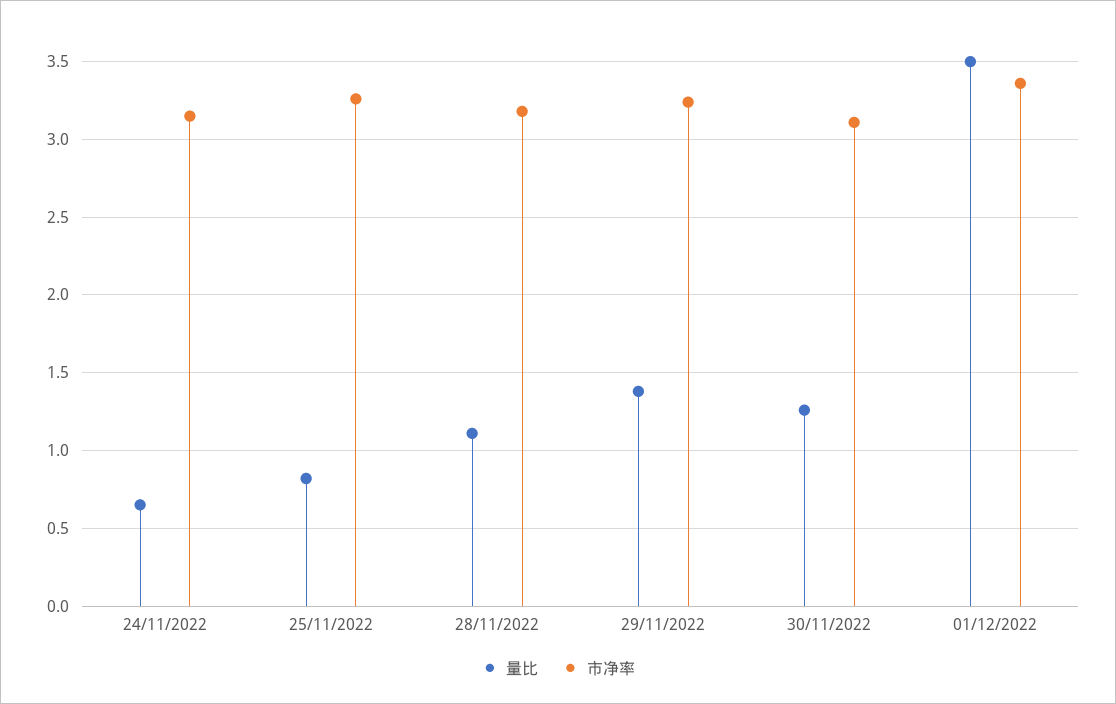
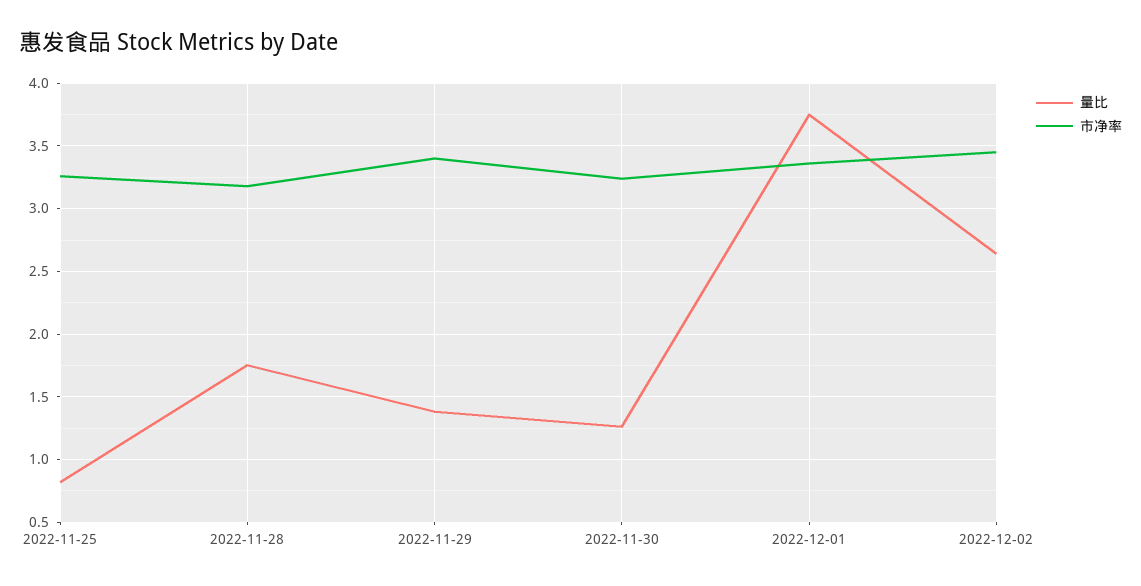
量比, 24/11/2022: 0.65 -> none
市净率, 24/11/2022: 3.15 -> none
量比, 28/11/2022: 1.1 -> 1.75
市净率, 29/11/2022: 3.25 -> 3.4
市净率, 30/11/2022: 3.1 -> 3.25
量比, 01/12/2022: 3.5 -> 3.75
量比, 2022-12-02: none -> 2.65
市净率, 2022-12-02: none -> 3.45

